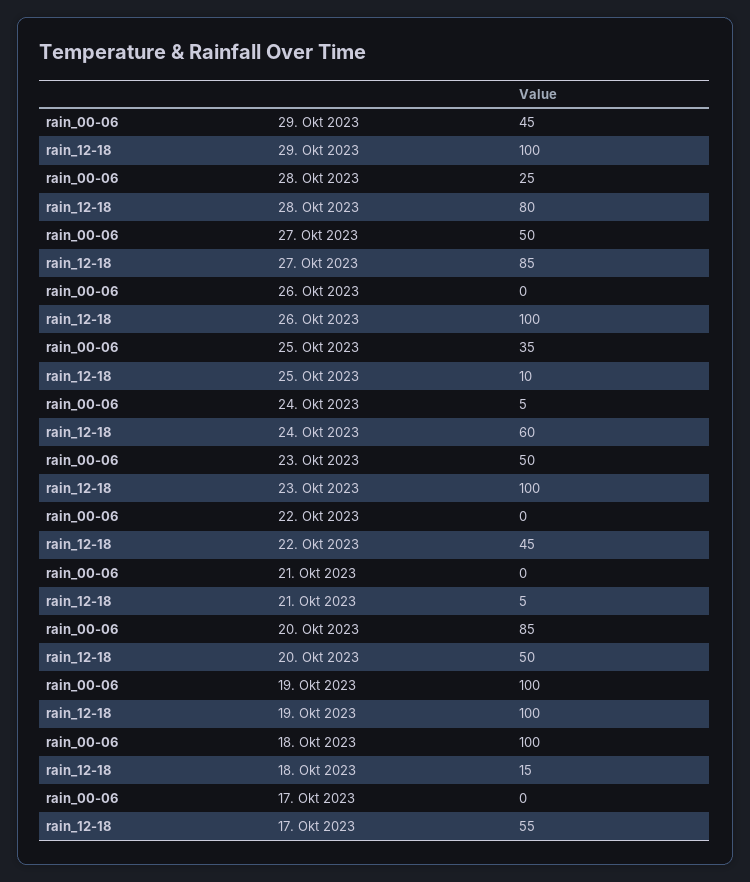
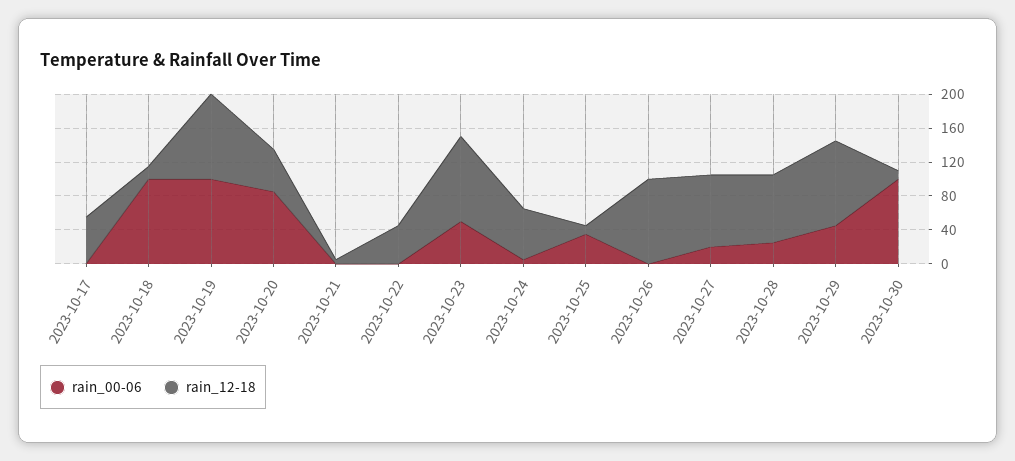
rain_00-06, 27. Okt 2023: 50 -> 20
rain_00-06, 2023-10-30: none -> 100
rain_12-18, 2023-10-30: none -> 10

